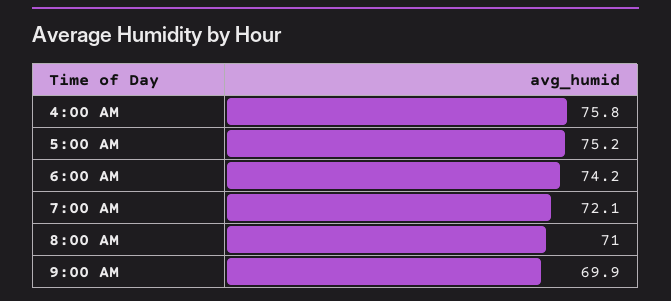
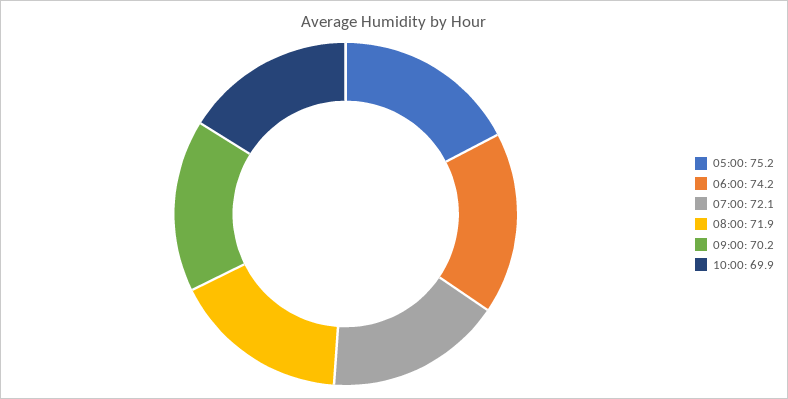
4:00 AM: 75.8 -> none
8:00 AM: 71 -> 71.9
9:00 AM: 69.9 -> 70.2
10:00: none -> 69.9

